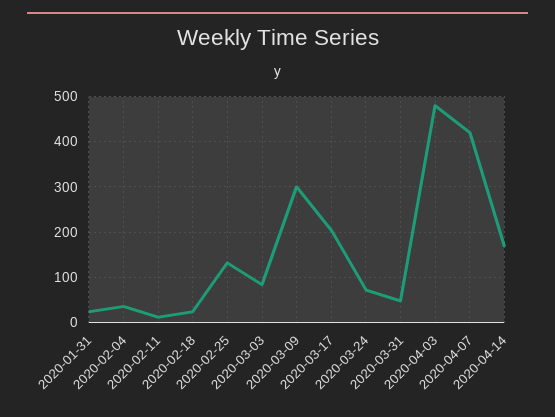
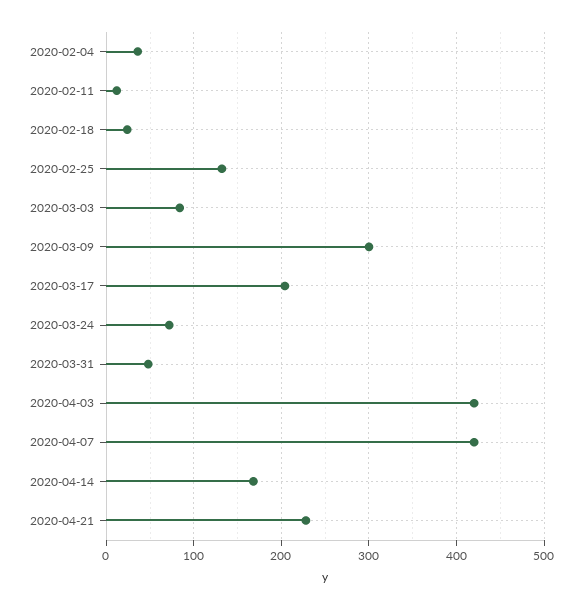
2020-01-31: 20 -> none
2020-04-03: 480 -> 420
2020-04-21: none -> 230

